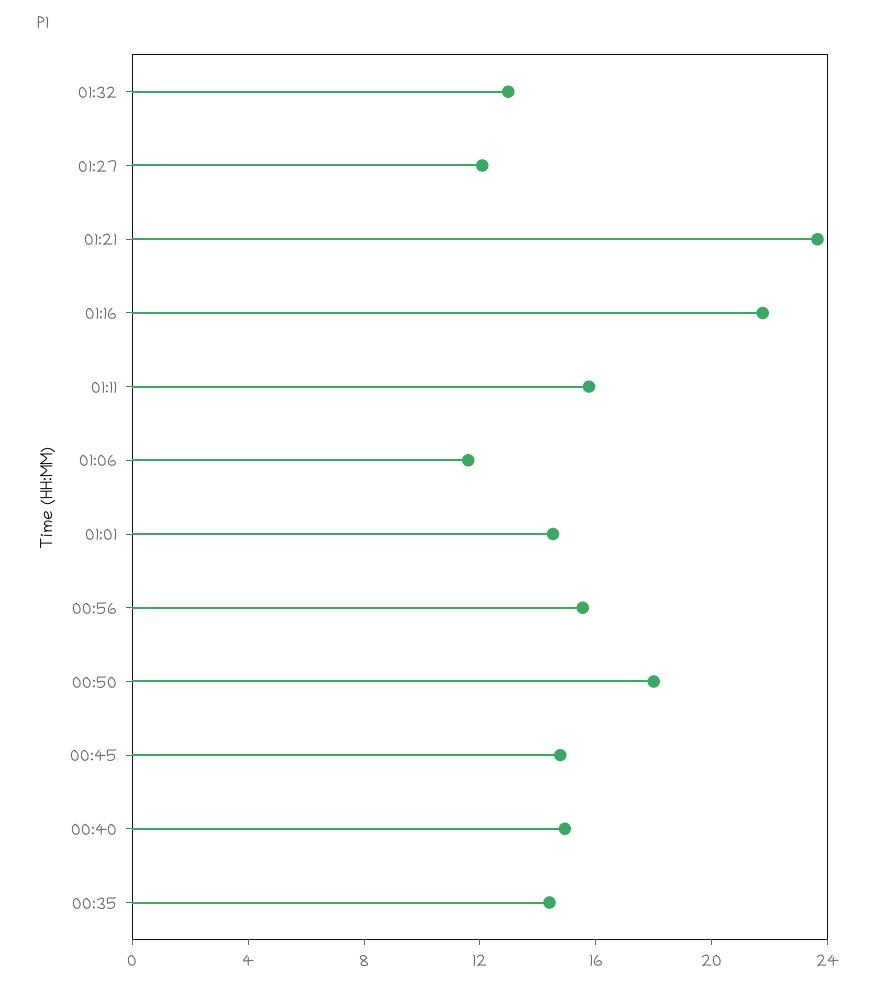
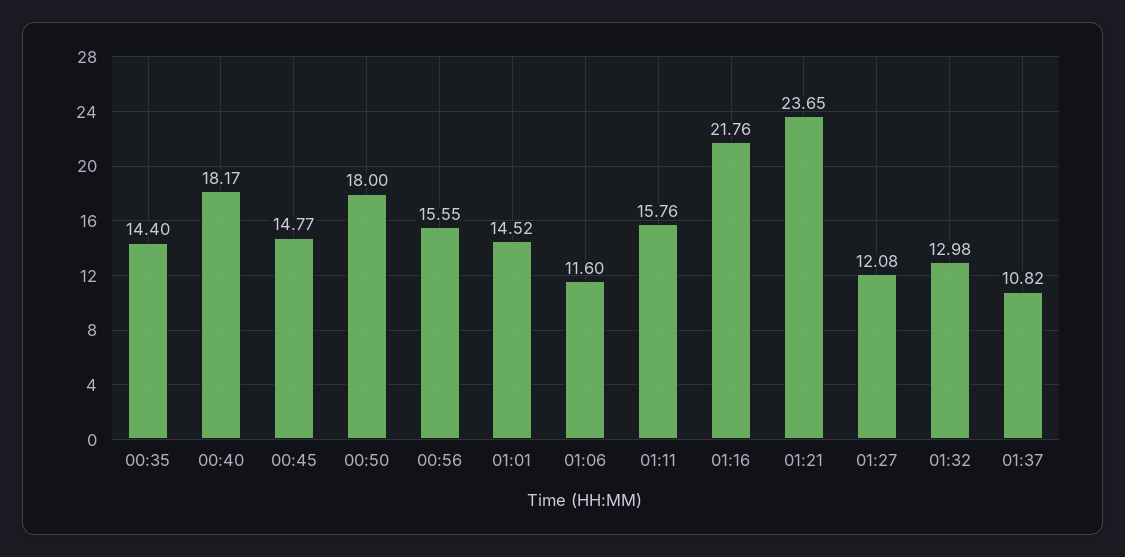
00:40: 15 -> 18.17
01:37: none -> 10.82

